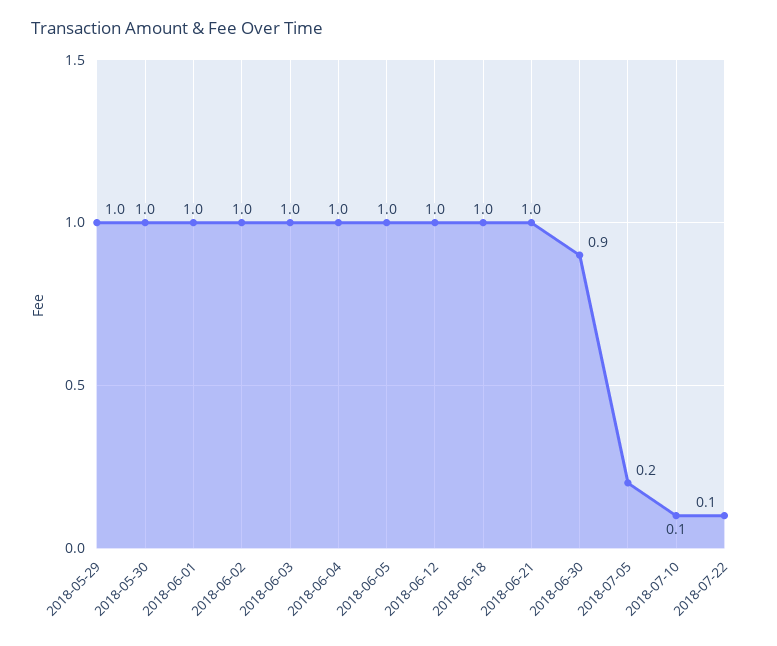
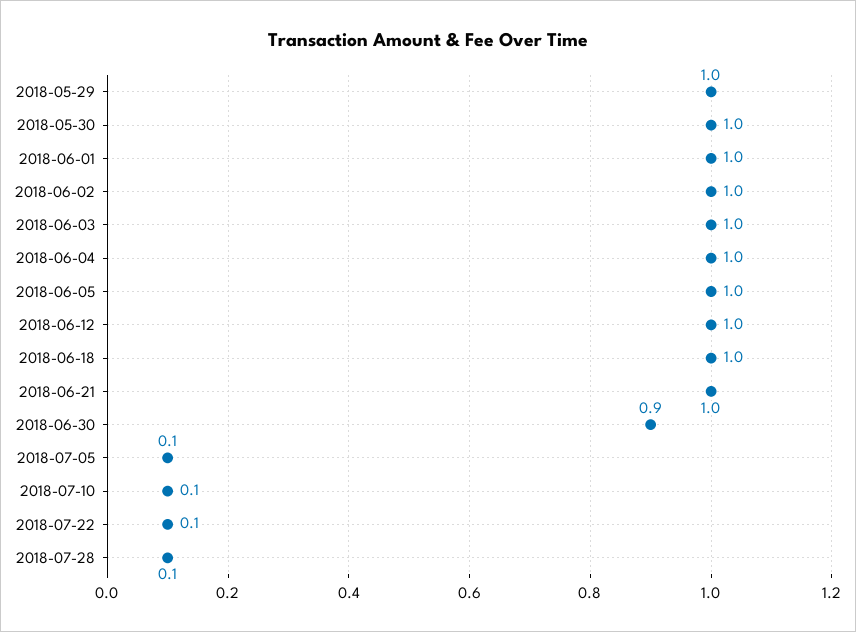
2018-07-05: 0.2 -> 0.1
2018-07-28: none -> 0.1

